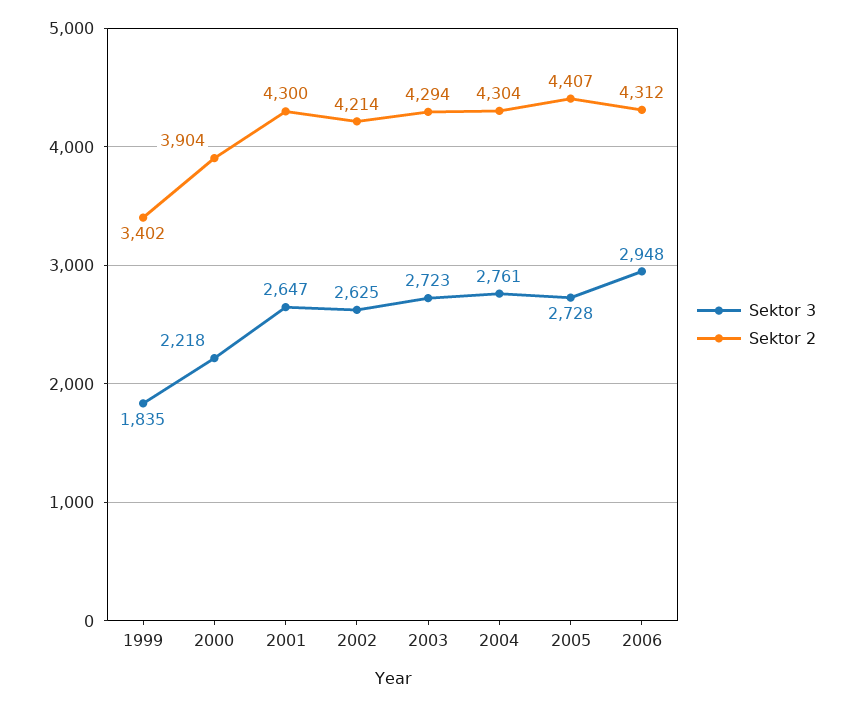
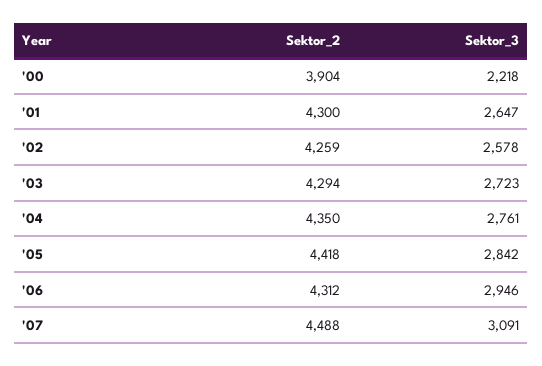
Sektor 3, 1999: 1835 -> none
Sektor 2, 1999: 3402 -> none
Sektor 3, 2002: 2625 -> 2578
Sektor 2, 2002: 4214 -> 4259
Sektor 2, 2004: 4304 -> 4350
Sektor 3, 2005: 2728 -> 2842
Sektor 2, 2005: 4407 -> 4418
Sektor 3, 2006: 2948 -> 2946
Sektor 2, '07: none -> 4488
Sektor 3, '07: none -> 3091

